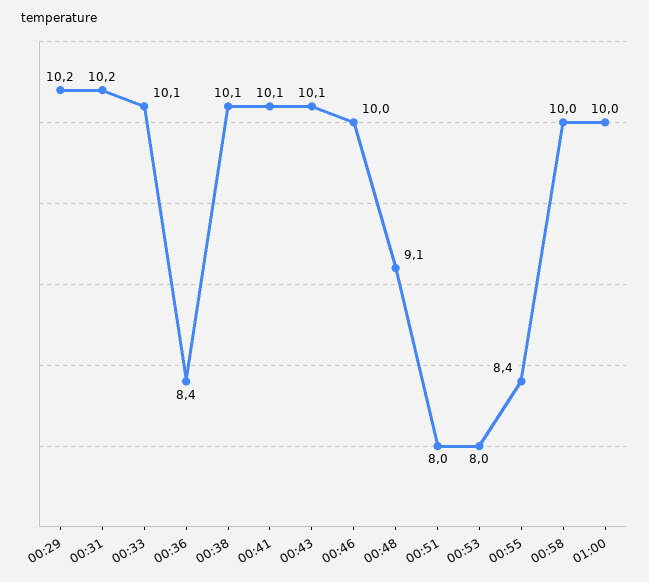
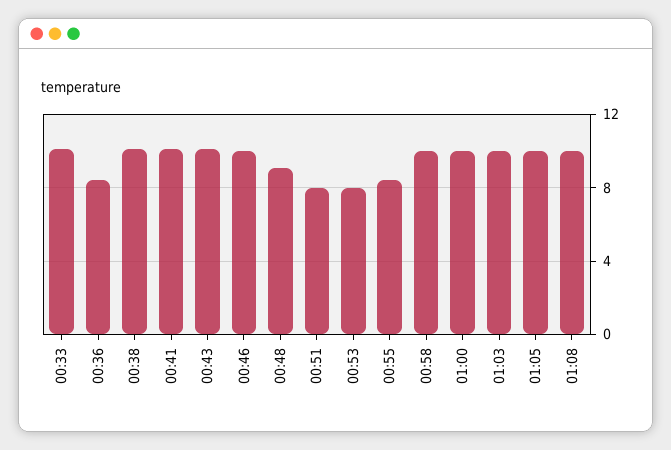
00:29: 10.2 -> none
00:31: 10.2 -> none
01:03: none -> 10
01:05: none -> 10
01:08: none -> 10

